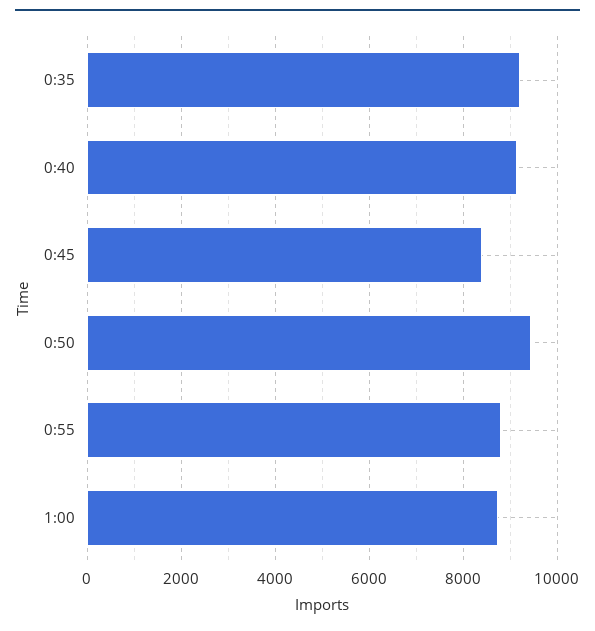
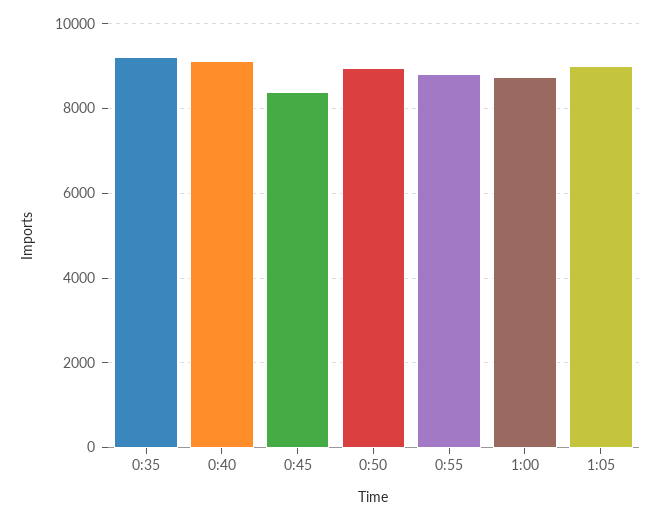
0:50: 9400 -> 9000
1:05: none -> 9000

